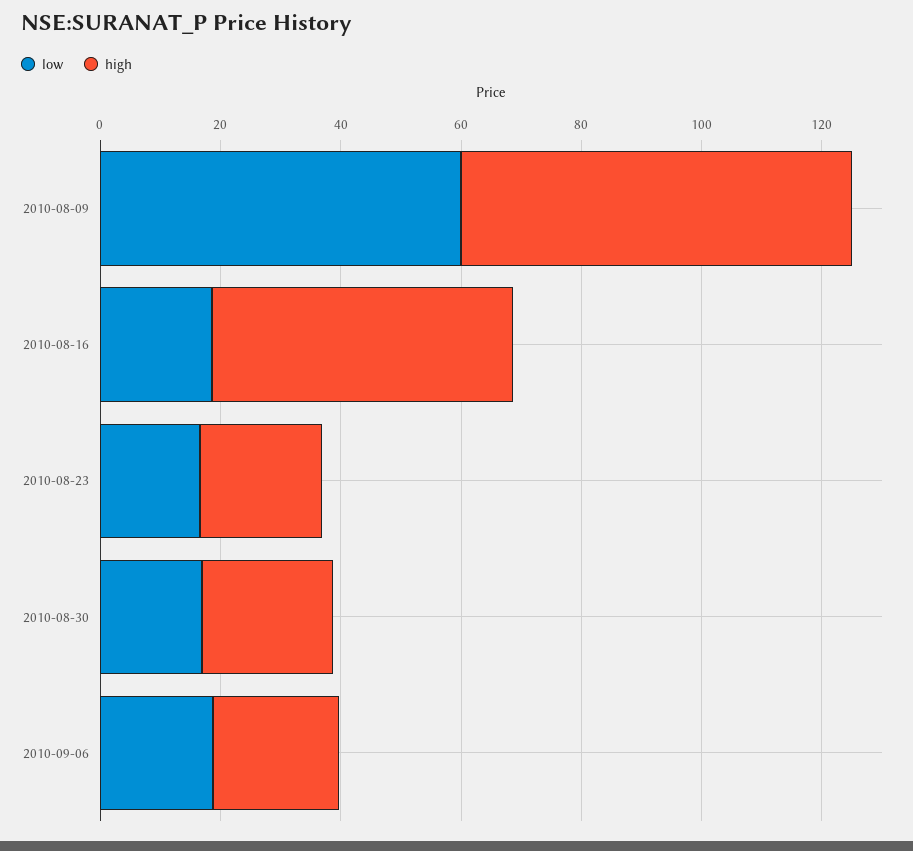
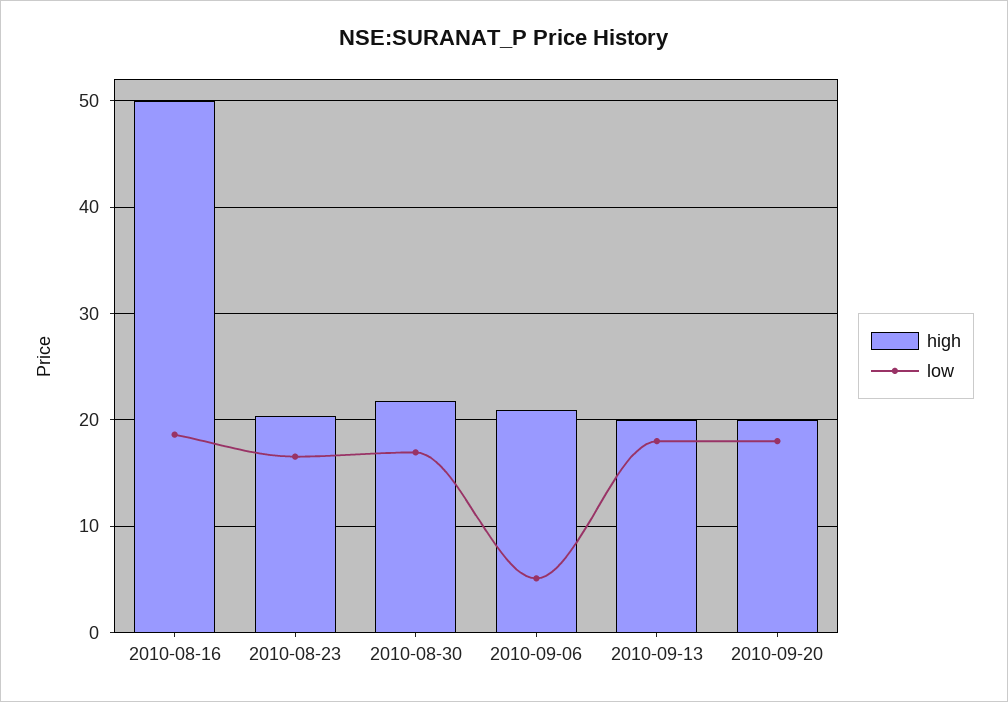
low, 2010-08-09: 60 -> none
high, 2010-08-09: 65 -> none
low, 2010-09-06: 20 -> 5
high, 2010-09-13: none -> 20
low, 2010-09-13: none -> 18
high, 2010-09-20: none -> 20
low, 2010-09-20: none -> 18

